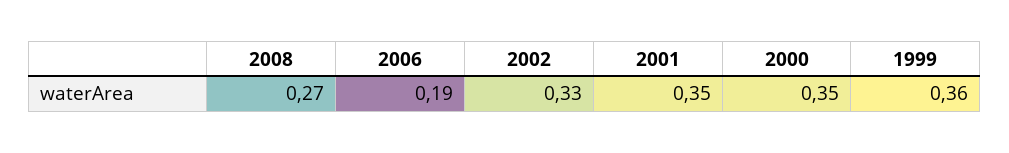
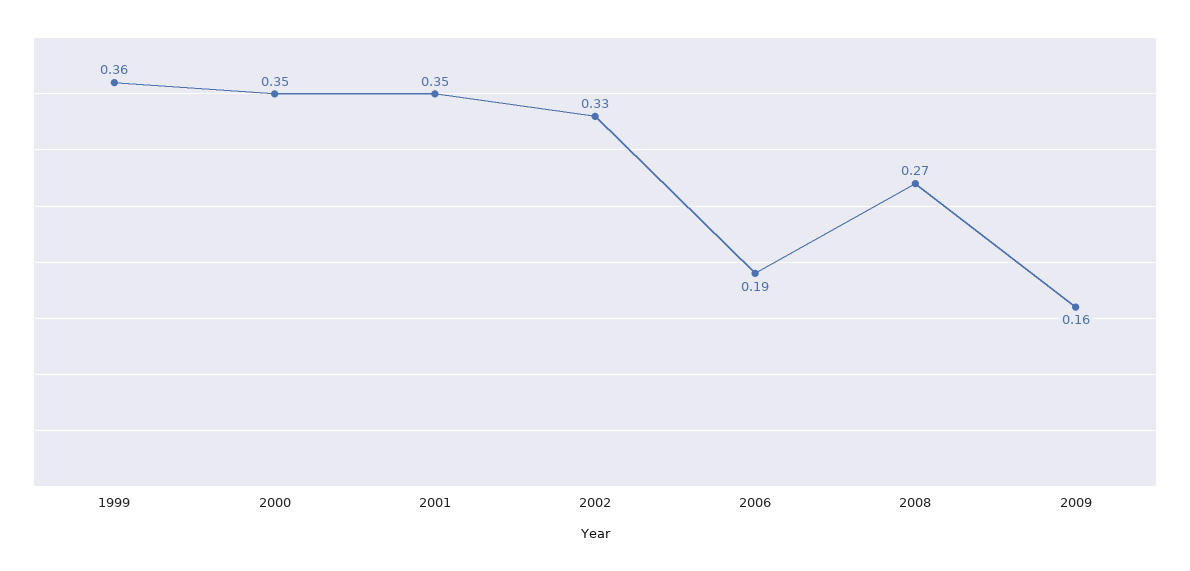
2009: none -> 0.16

